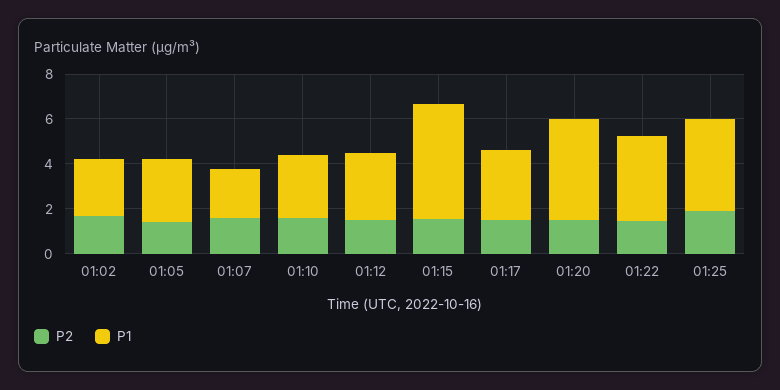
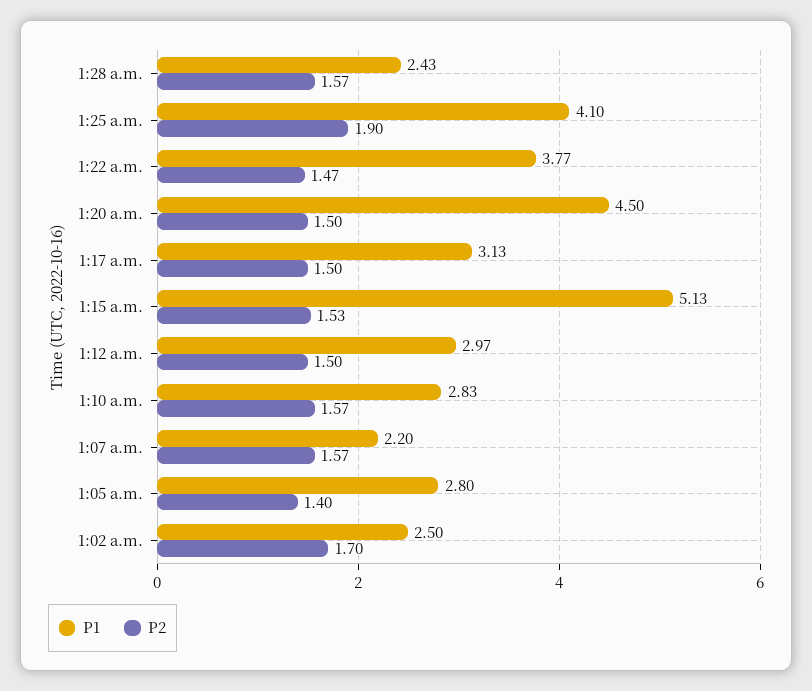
P1, 1:28 a.m.: none -> 2.43
P2, 1:28 a.m.: none -> 1.57

